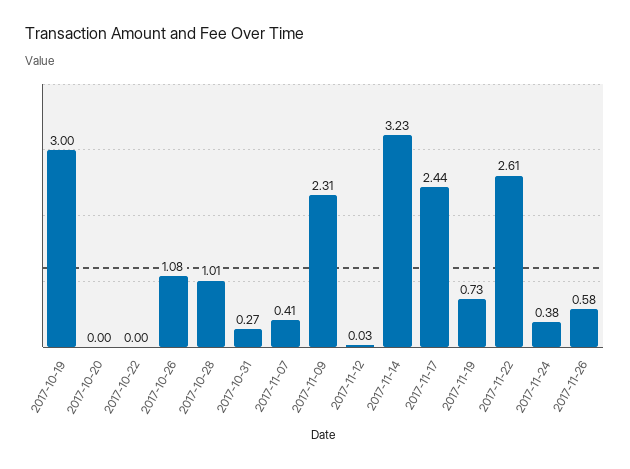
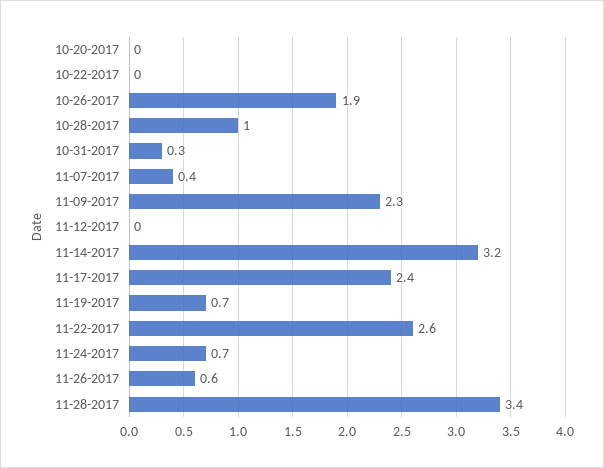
2017-10-19: 3 -> none
2017-10-26: 1.08 -> 1.9
2017-11-24: 0.38 -> 0.7
11-28-2017: none -> 3.4

